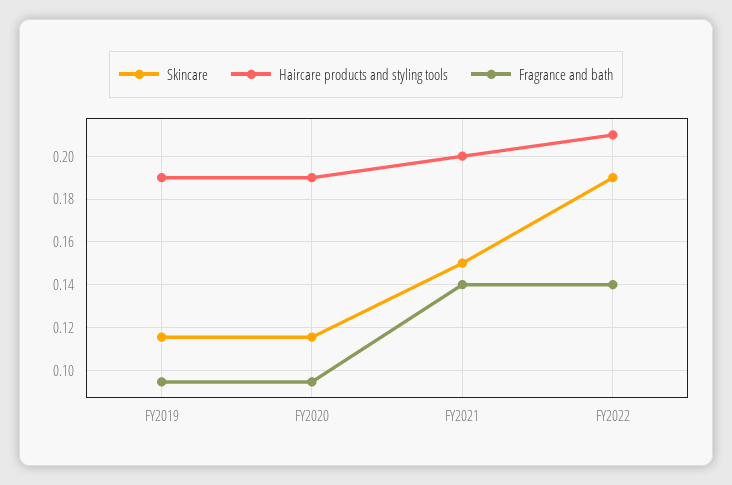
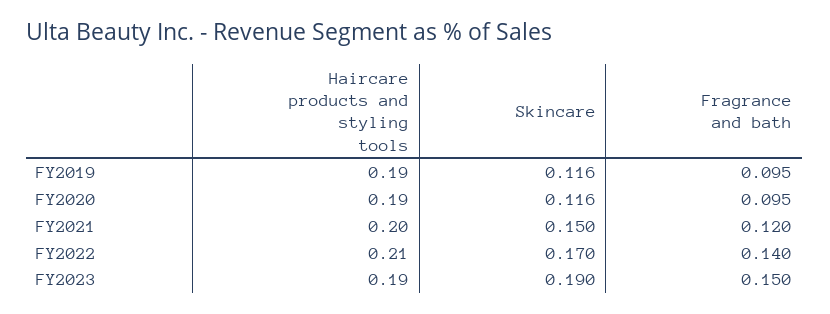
Fragrance and bath, FY2021: 0.14 -> 0.12
Skincare, FY2022: 0.19 -> 0.17
Haircare products and styling tools, FY2023: none -> 0.19
Skincare, FY2023: none -> 0.19
Fragrance and bath, FY2023: none -> 0.15

